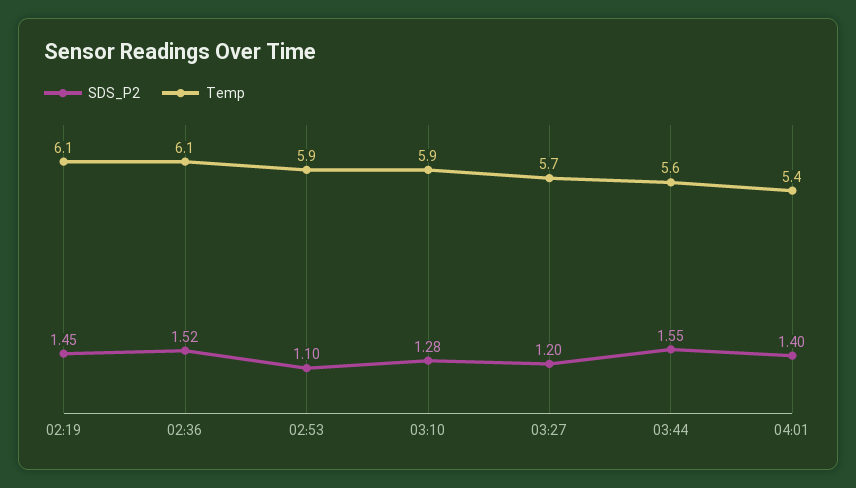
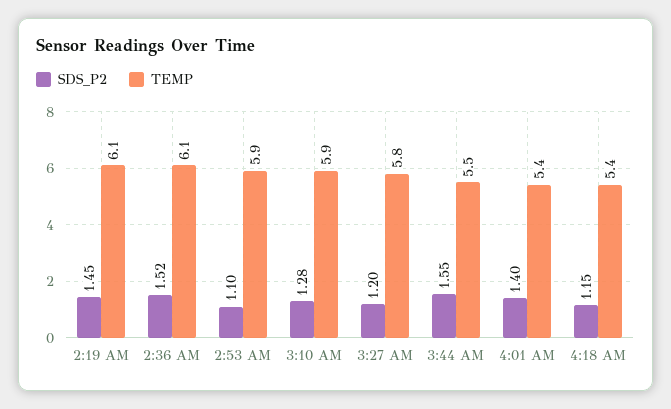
Temp, 03:27: 5.7 -> 5.8
Temp, 03:44: 5.6 -> 5.5
SDS_P2, 4:18 AM: none -> 1.15
Temp, 4:18 AM: none -> 5.4

